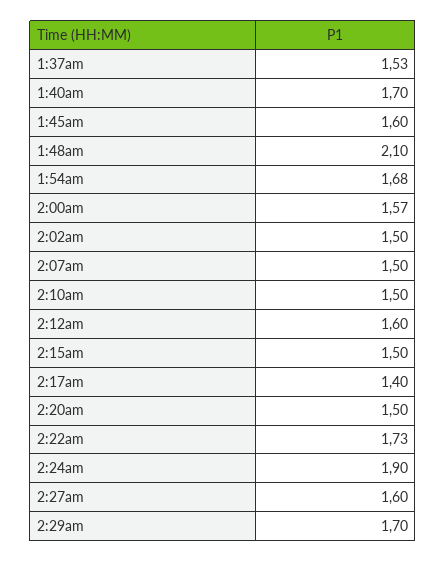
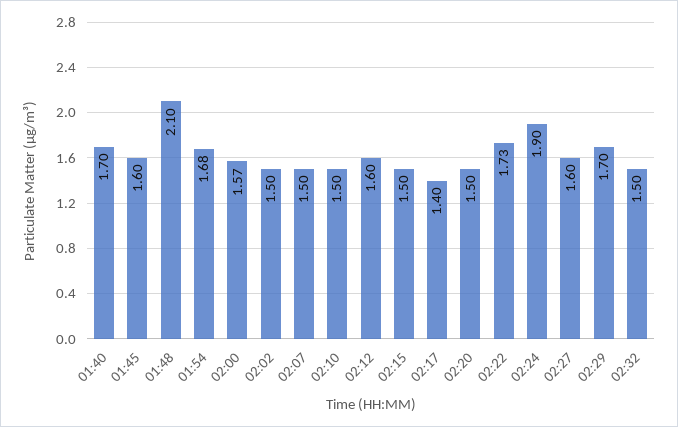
1:37am: 1.53 -> none
02:32: none -> 1.5

